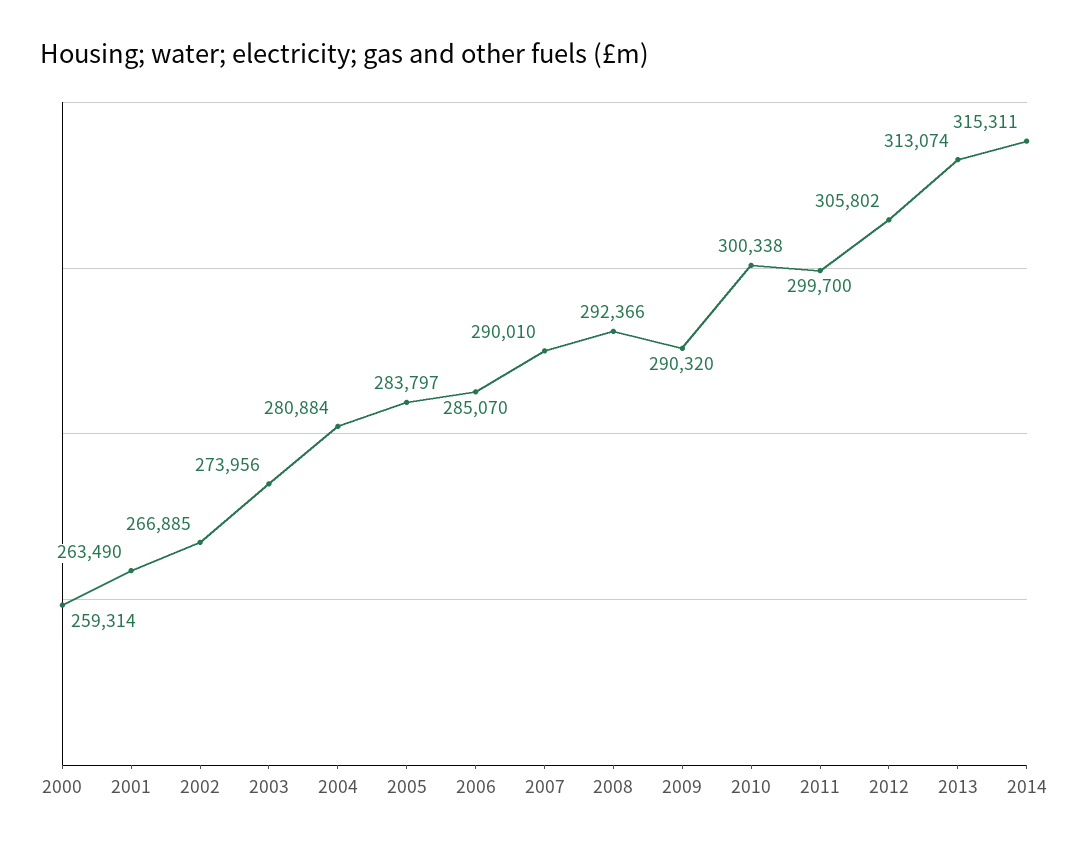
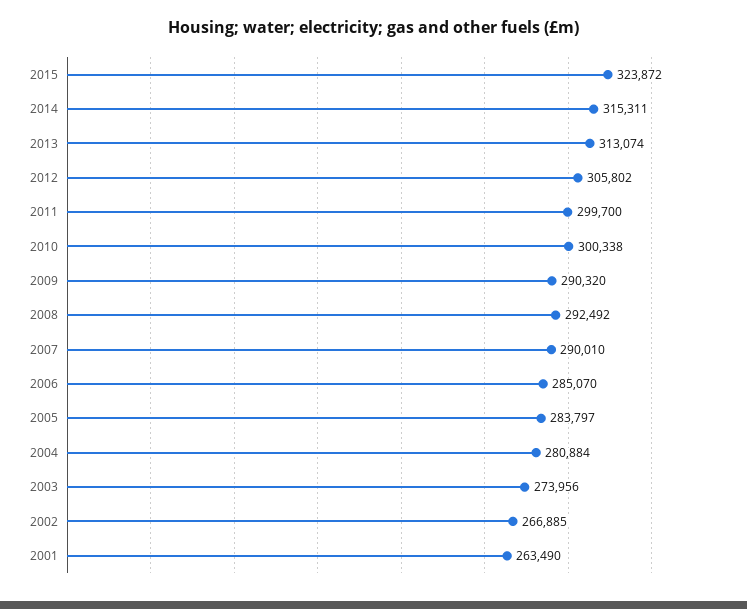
2000: 259314 -> none
2008: 292366 -> 292492
2015: none -> 323872

